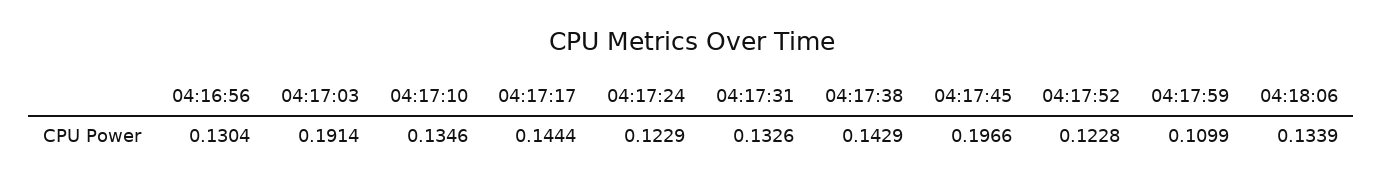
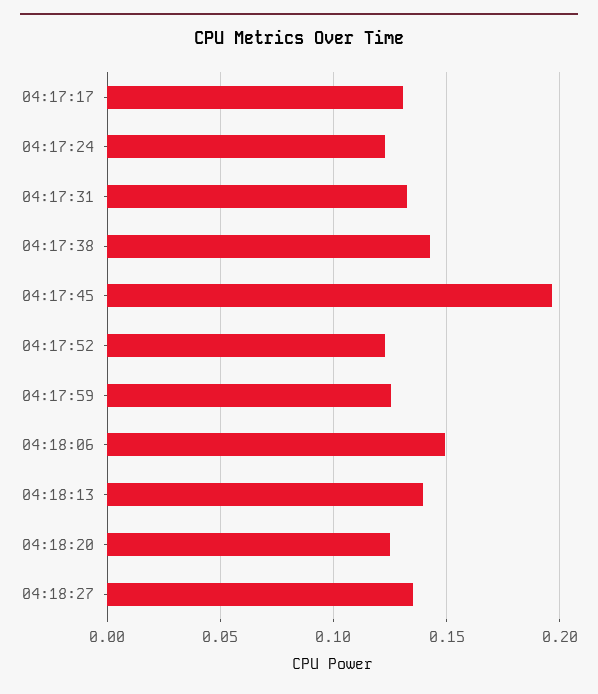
04:16:56: 0.1304 -> none
04:17:03: 0.1914 -> none
04:17:10: 0.1346 -> none
04:17:17: 0.1444 -> 0.13
04:17:59: 0.1099 -> 0.125
04:18:06: 0.1339 -> 0.15
04:18:13: none -> 0.14
04:18:20: none -> 0.125
04:18:27: none -> 0.135

